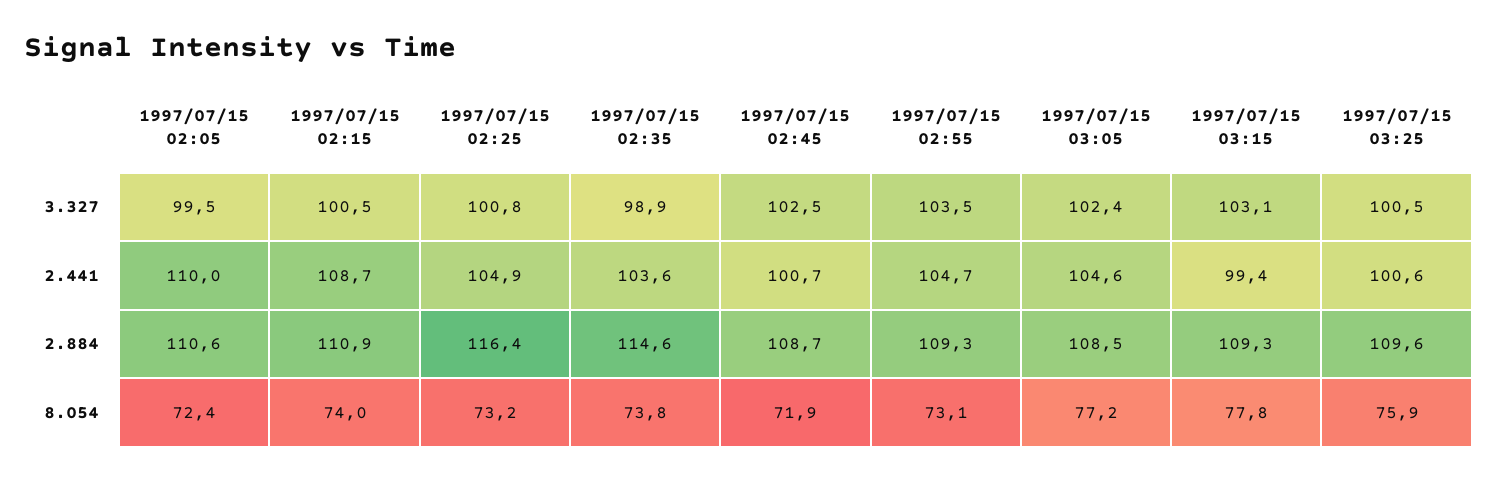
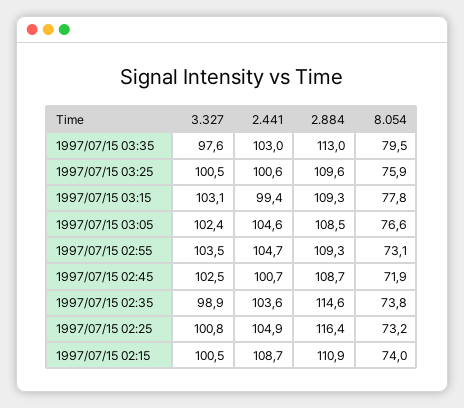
1997/07/15 02:05, 3.327: 99.5 -> none
1997/07/15 02:05, 2.441: 110 -> none
1997/07/15 02:05, 2.884: 110.6 -> none
1997/07/15 02:05, 8.054: 72.4 -> none
1997/07/15 03:05, 8.054: 77.2 -> 76.6
1997/07/15 03:35, 3.327: none -> 97.6
1997/07/15 03:35, 2.441: none -> 103
1997/07/15 03:35, 2.884: none -> 113
1997/07/15 03:35, 8.054: none -> 79.5

